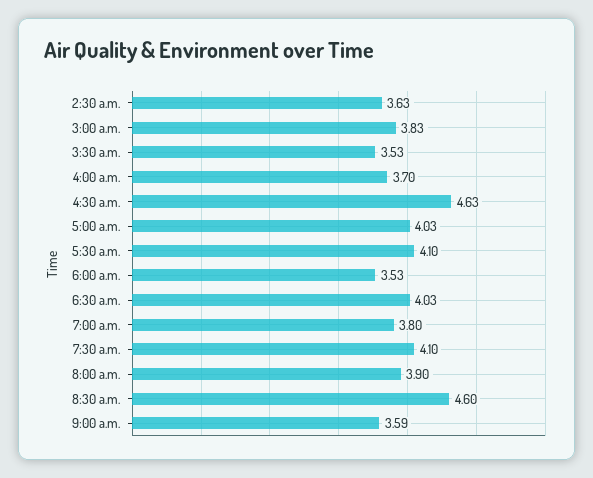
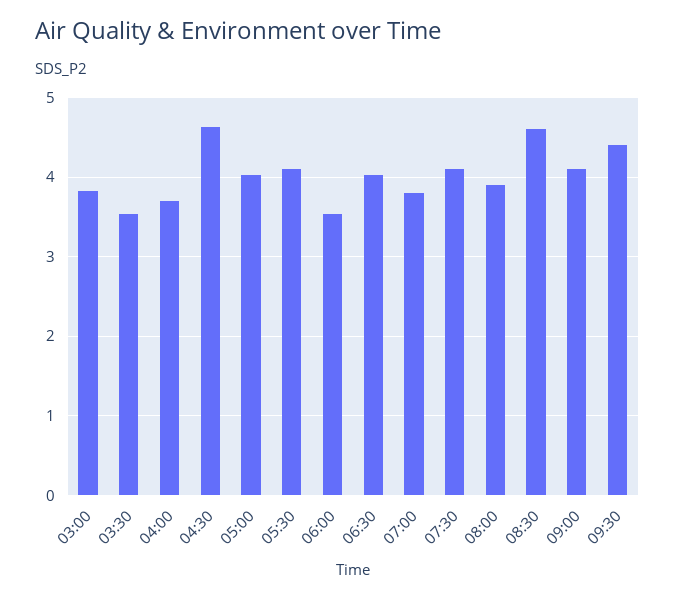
2:30 a.m.: 3.63 -> none
9:00 a.m.: 3.59 -> 4.1
09:30: none -> 4.4

